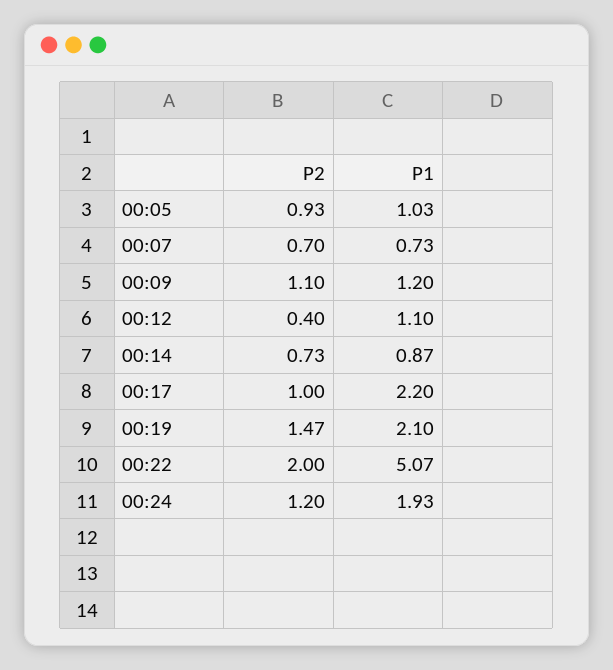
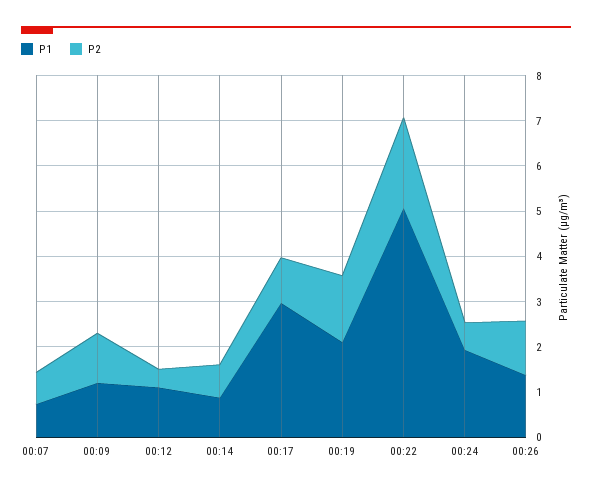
P2, 00:05: 0.93 -> none
P1, 00:05: 1.03 -> none
P1, 00:17: 2.2 -> 3
P2, 00:24: 1.2 -> 0.6
P1, 00:26: none -> 1.4
P2, 00:26: none -> 1.2

